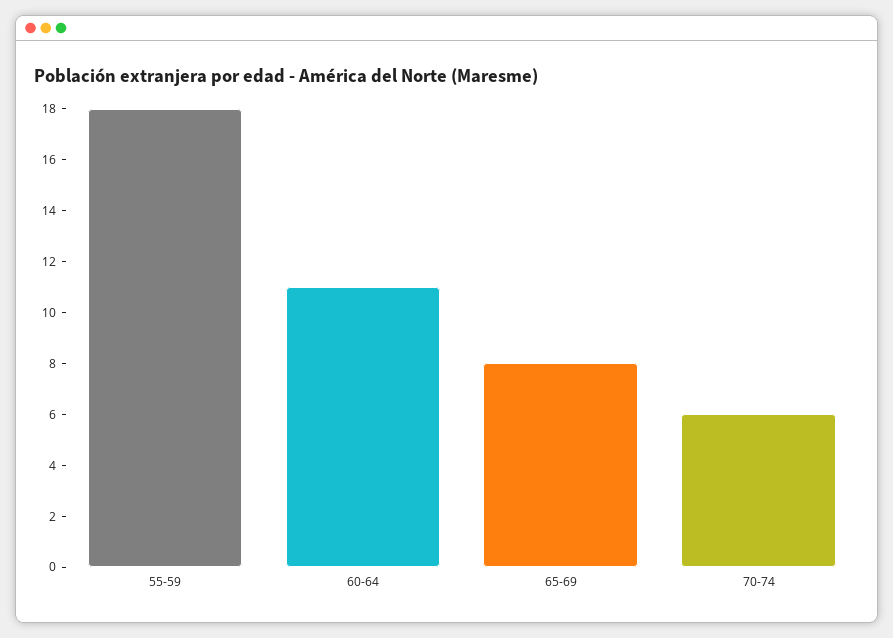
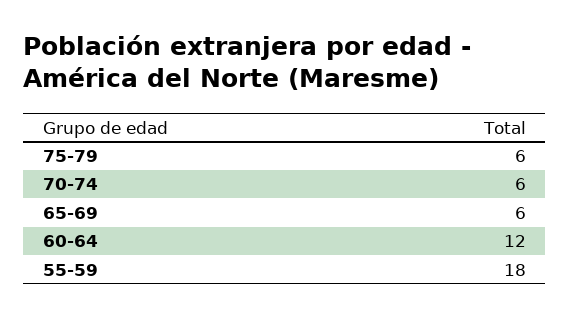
60-64: 11 -> 12
65-69: 8 -> 6
75-79: none -> 6

